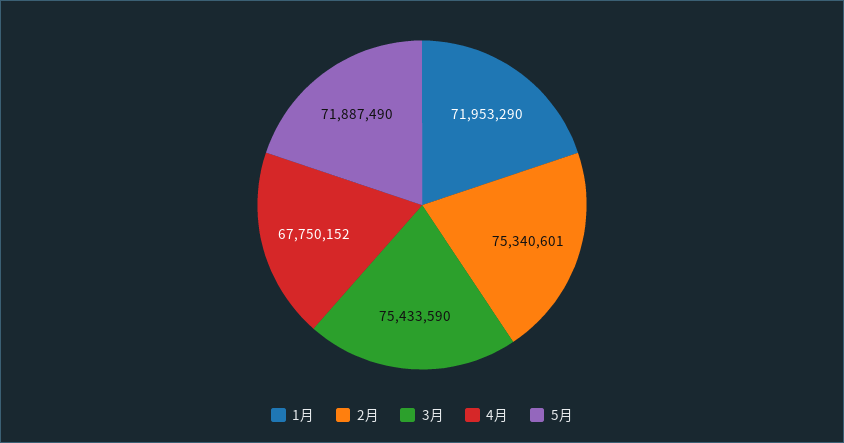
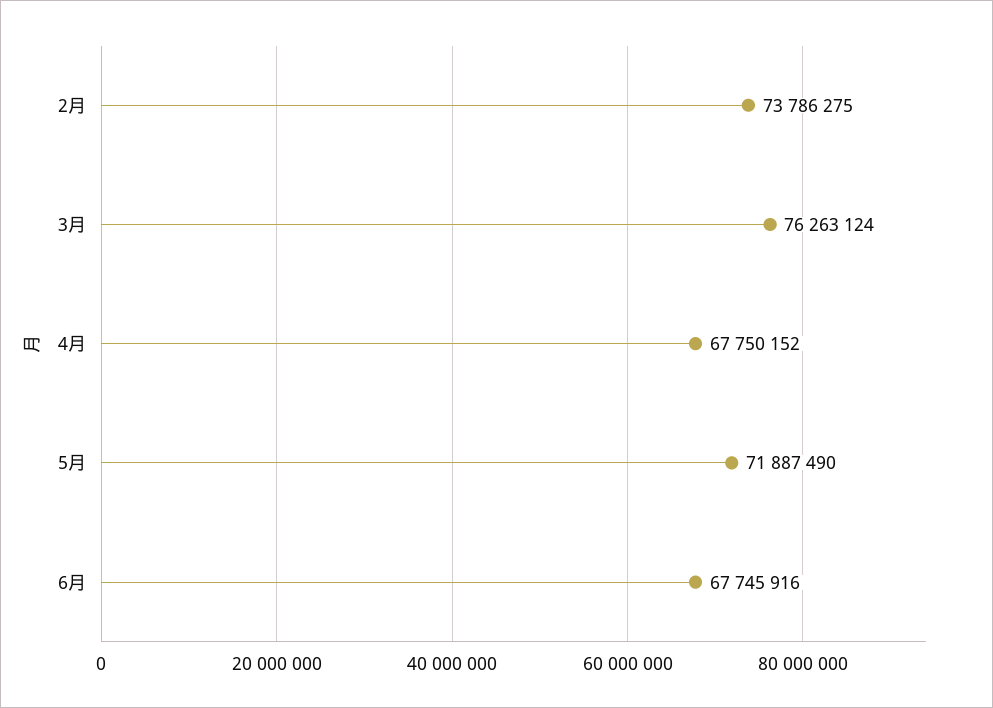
1月: 71953290 -> none
2月: 75340601 -> 73786275
3月: 75433590 -> 76263124
6月: none -> 67745916

